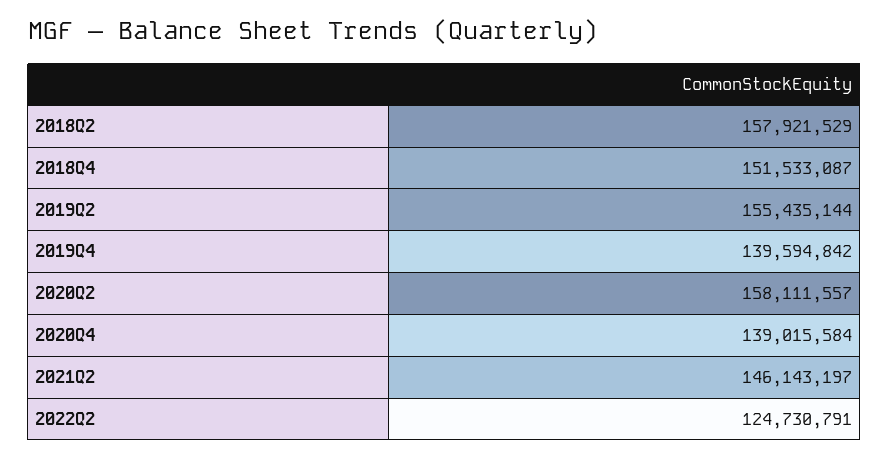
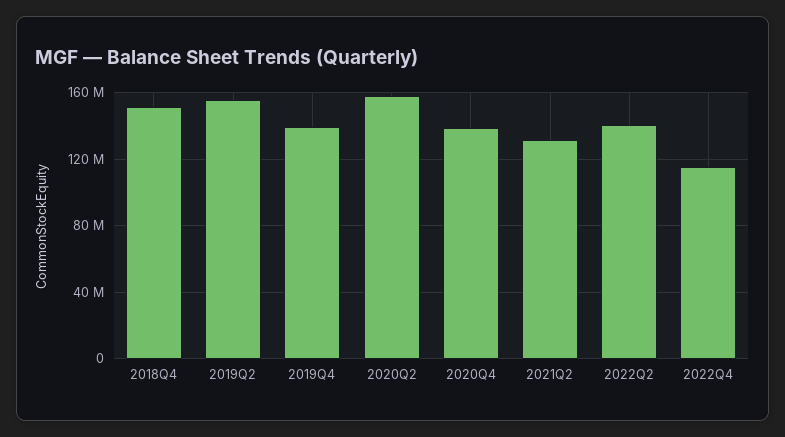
2018Q2: 157921529 -> none
2021Q2: 146143197 -> 130000000
2022Q2: 124730791 -> 140000000
2022Q4: none -> 115000000

